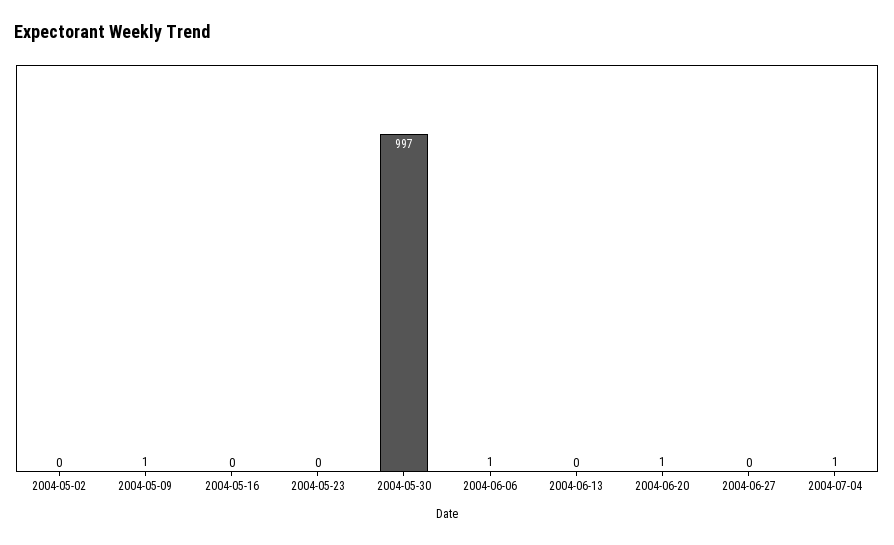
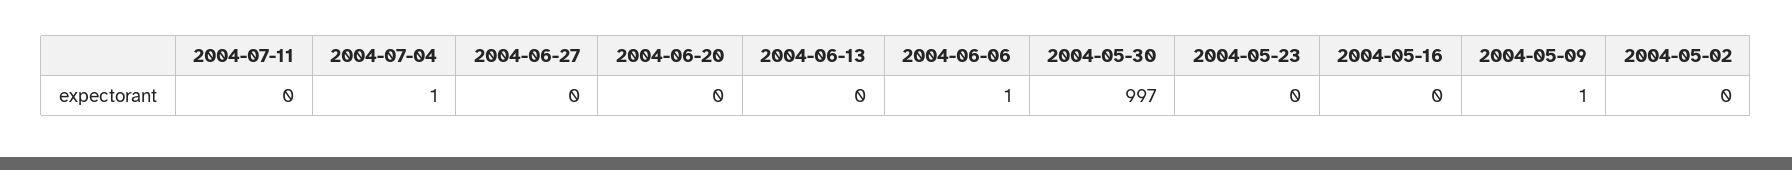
2004-06-20: 1 -> 0
2004-07-11: none -> 0

